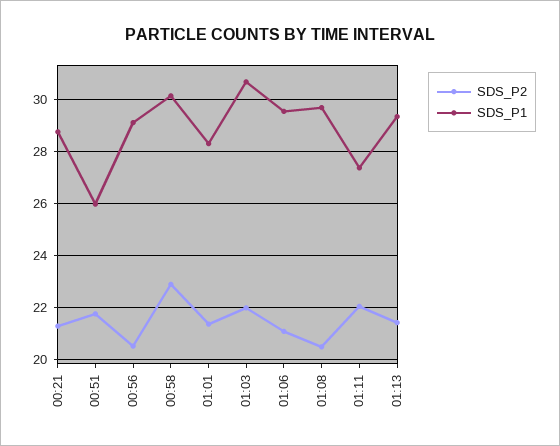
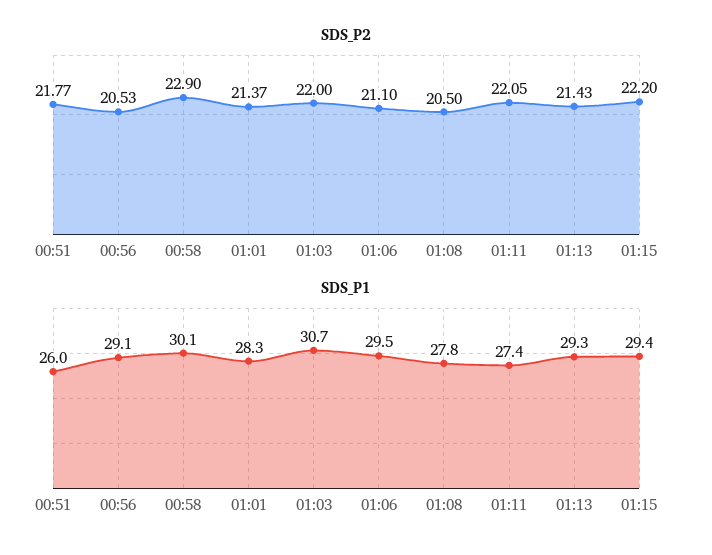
SDS_P2, 00:21: 21.25 -> none
SDS_P1, 00:21: 28.75 -> none
SDS_P1, 01:08: 29.75 -> 27.8
SDS_P2, 01:15: none -> 22.2
SDS_P1, 01:15: none -> 29.4

